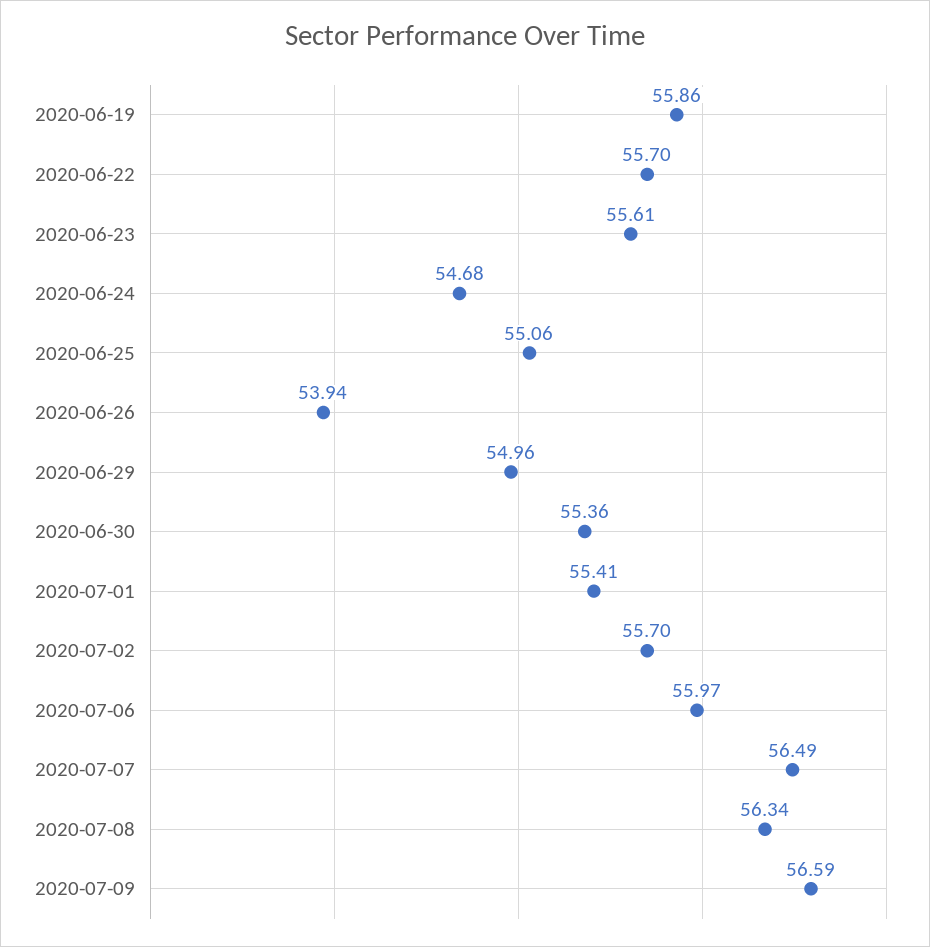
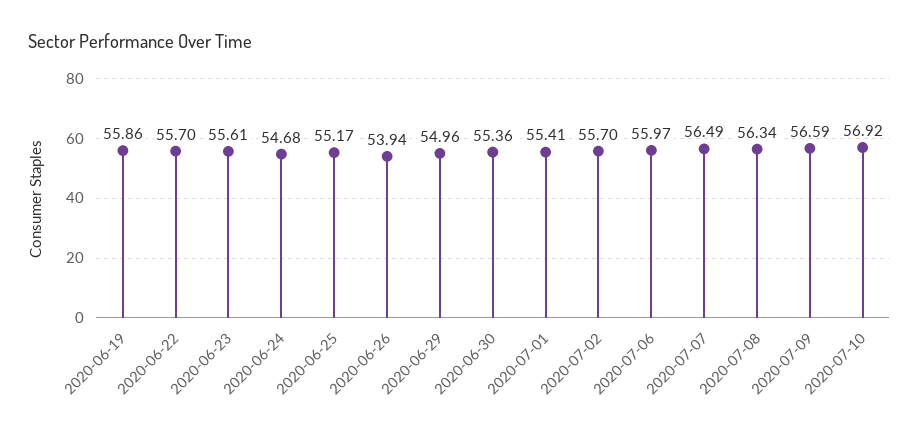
2020-06-25: 55.06 -> 55.17
2020-07-10: none -> 56.92

